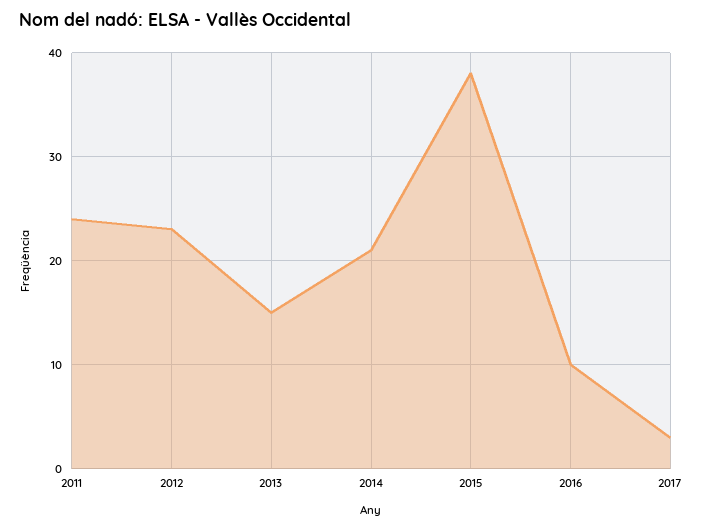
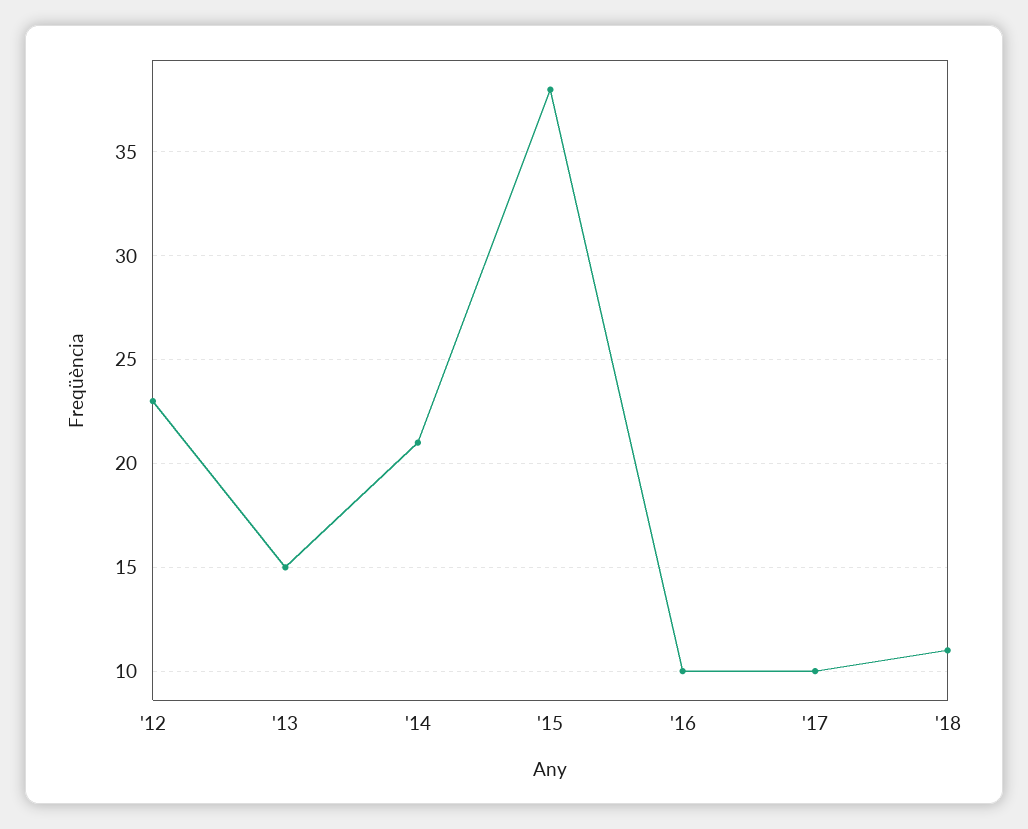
2011: 24 -> none
2017: 3 -> 10
'18: none -> 11

